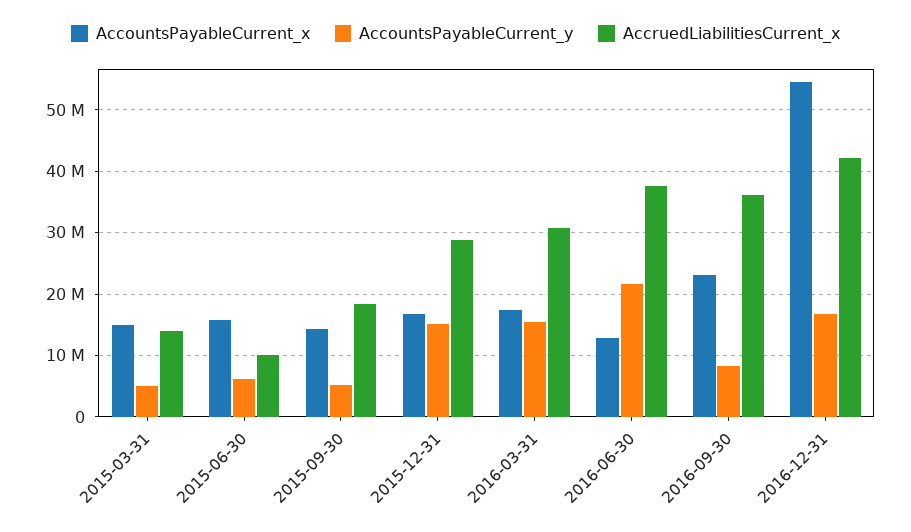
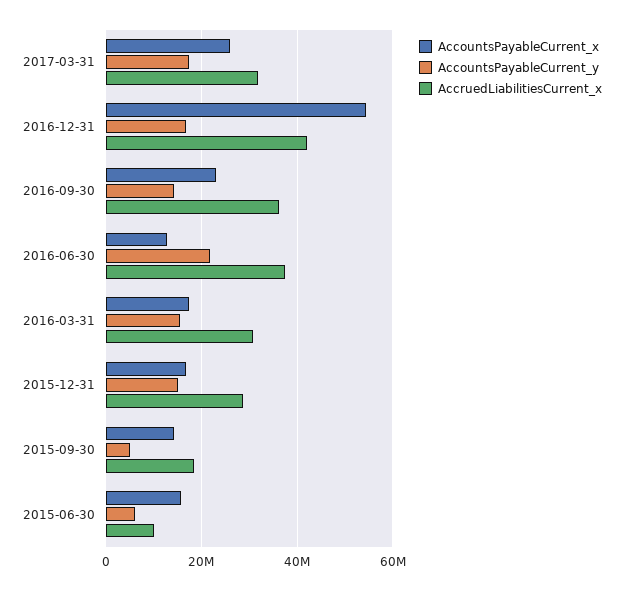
AccountsPayableCurrent_x, 2015-03-31: 15000000 -> none
AccountsPayableCurrent_y, 2015-03-31: 5000000 -> none
AccruedLiabilitiesCurrent_x, 2015-03-31: 14000000 -> none
AccountsPayableCurrent_y, 2016-09-30: 8000000 -> 14000000
AccountsPayableCurrent_x, 2017-03-31: none -> 26000000
AccountsPayableCurrent_y, 2017-03-31: none -> 18000000
AccruedLiabilitiesCurrent_x, 2017-03-31: none -> 32000000

